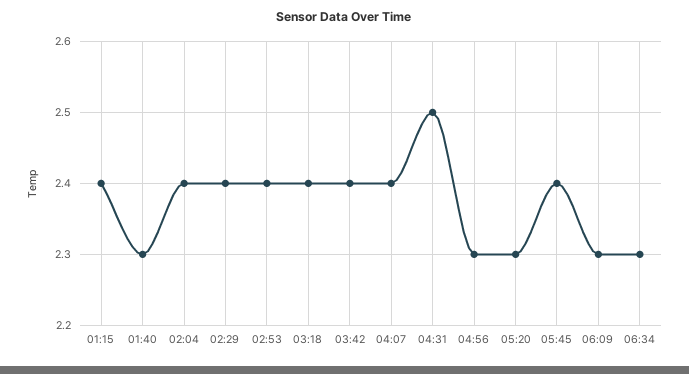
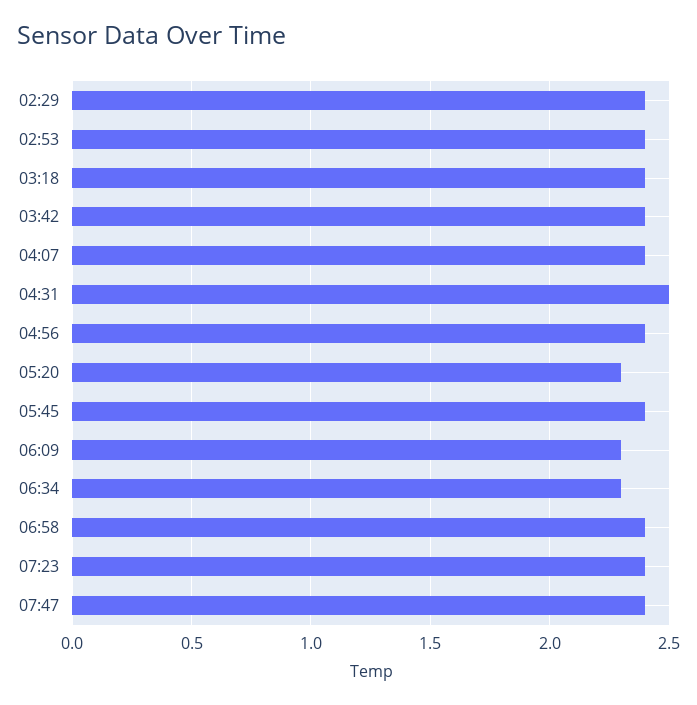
01:15: 2.4 -> none
01:40: 2.3 -> none
02:04: 2.4 -> none
04:56: 2.3 -> 2.4
06:58: none -> 2.4
07:23: none -> 2.4
07:47: none -> 2.4

